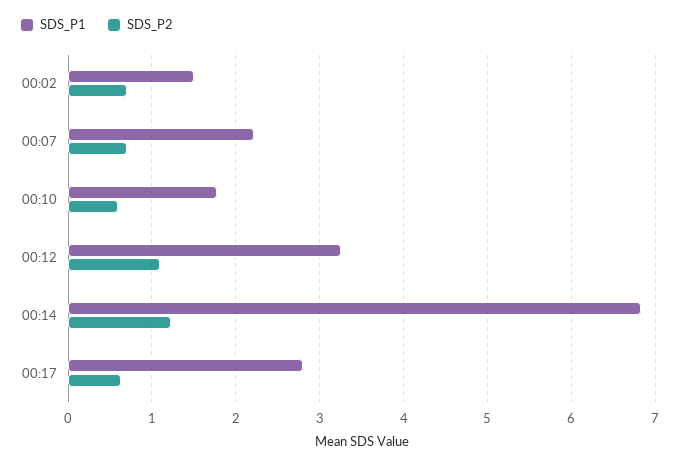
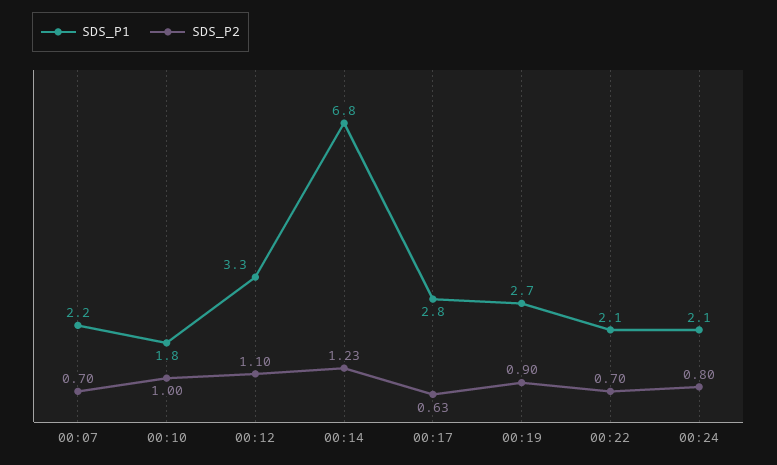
SDS_P1, 00:02: 1.5 -> none
SDS_P2, 00:02: 0.7 -> none
SDS_P2, 00:10: 0.6 -> 1
SDS_P1, 00:19: none -> 2.7
SDS_P2, 00:19: none -> 0.9
SDS_P1, 00:22: none -> 2.1
SDS_P2, 00:22: none -> 0.7
SDS_P1, 00:24: none -> 2.1
SDS_P2, 00:24: none -> 0.8

